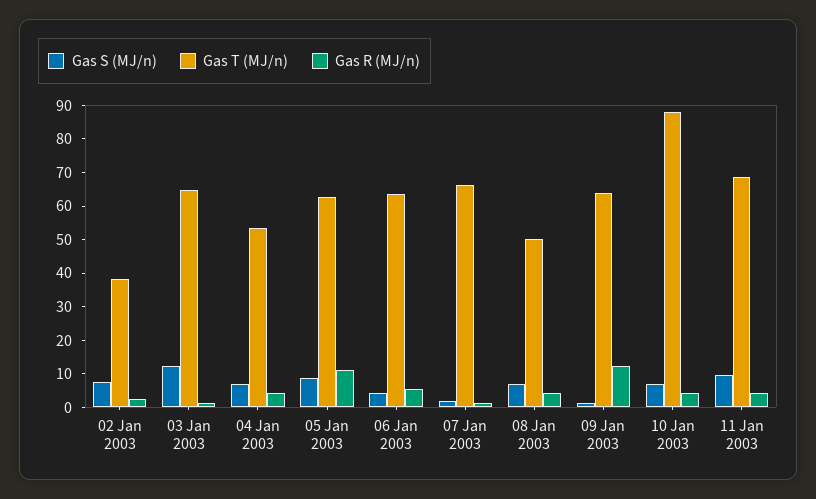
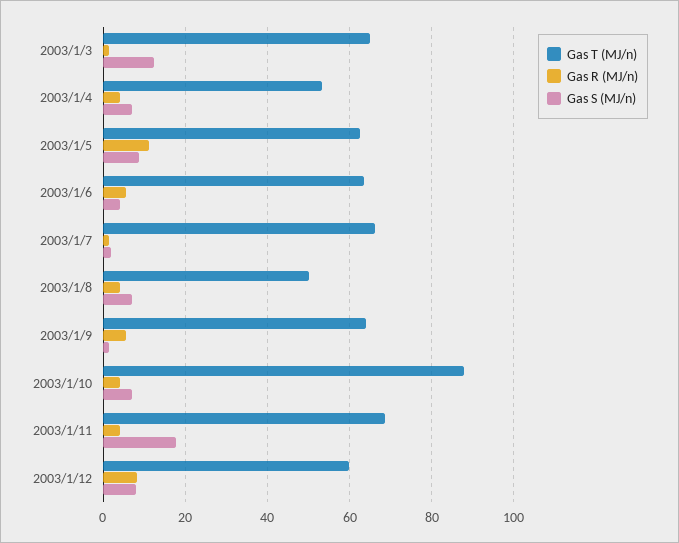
Gas S (MJ/n), 02 Jan 2003: 7.5 -> none
Gas T (MJ/n), 02 Jan 2003: 37.5 -> none
Gas R (MJ/n), 02 Jan 2003: 2.5 -> none
Gas R (MJ/n), 09 Jan 2003: 12.5 -> 6
Gas S (MJ/n), 11 Jan 2003: 10 -> 18
Gas T (MJ/n), 2003/1/12: none -> 60
Gas R (MJ/n), 2003/1/12: none -> 8
Gas S (MJ/n), 2003/1/12: none -> 8

